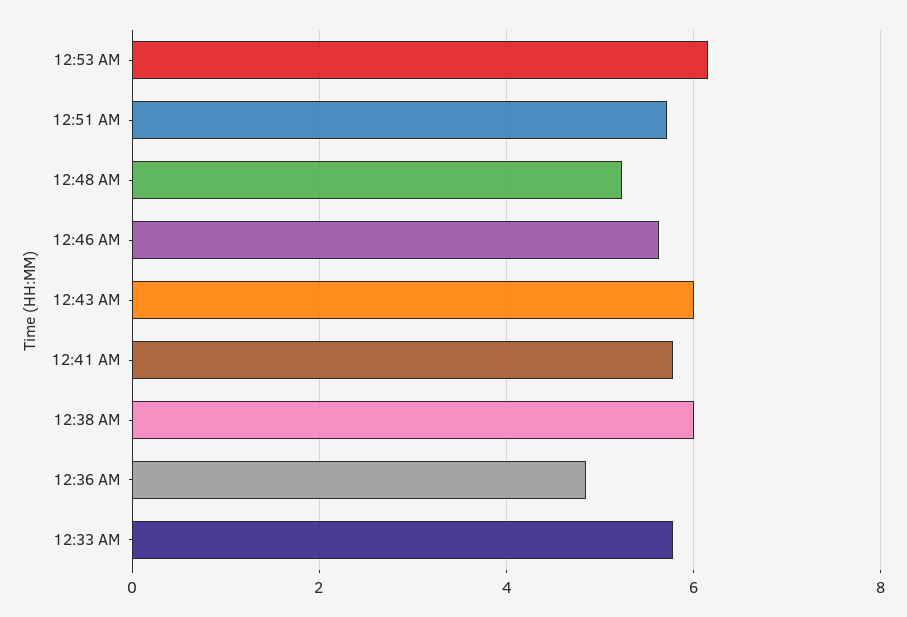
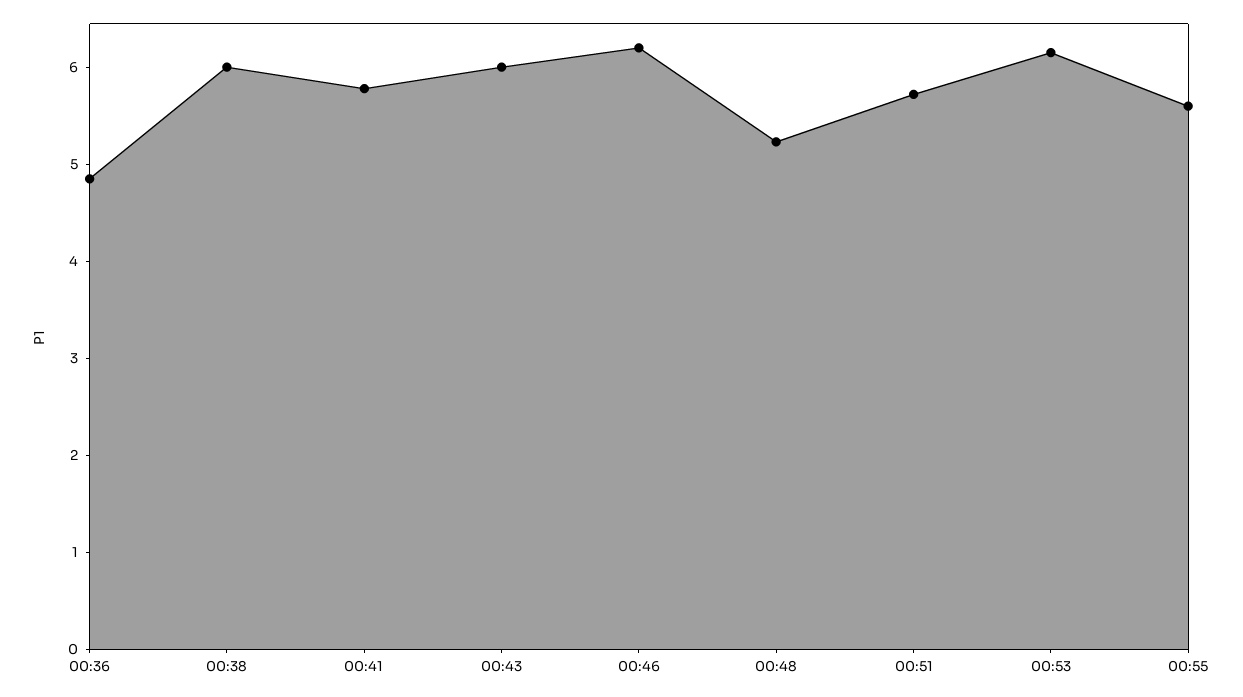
12:46 AM: 5.6 -> 6.2
12:33 AM: 5.8 -> none
00:55: none -> 5.6

